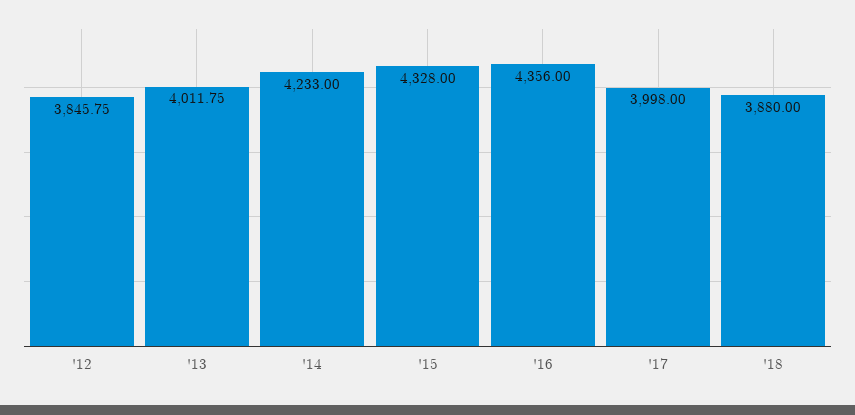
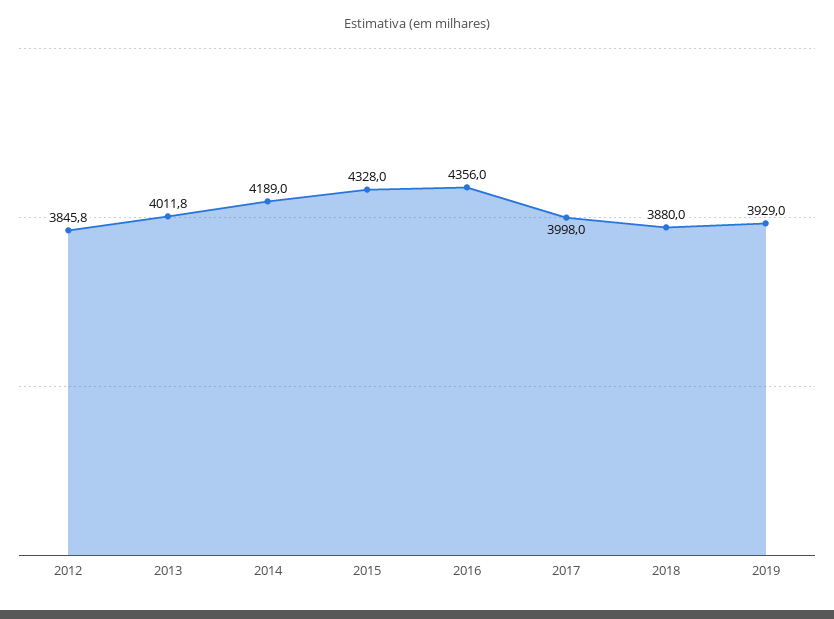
'14: 4233 -> 4189
2019: none -> 3929

